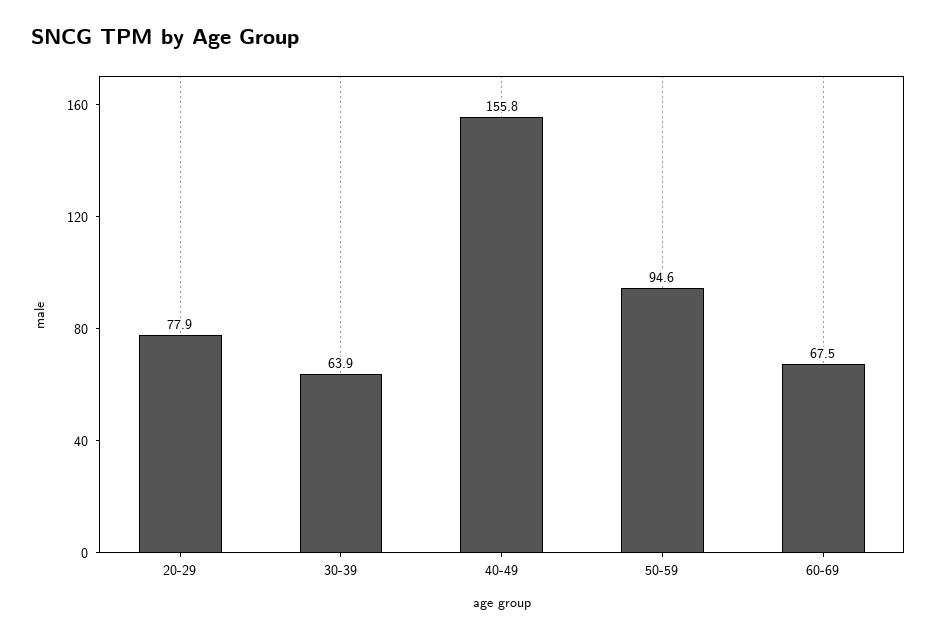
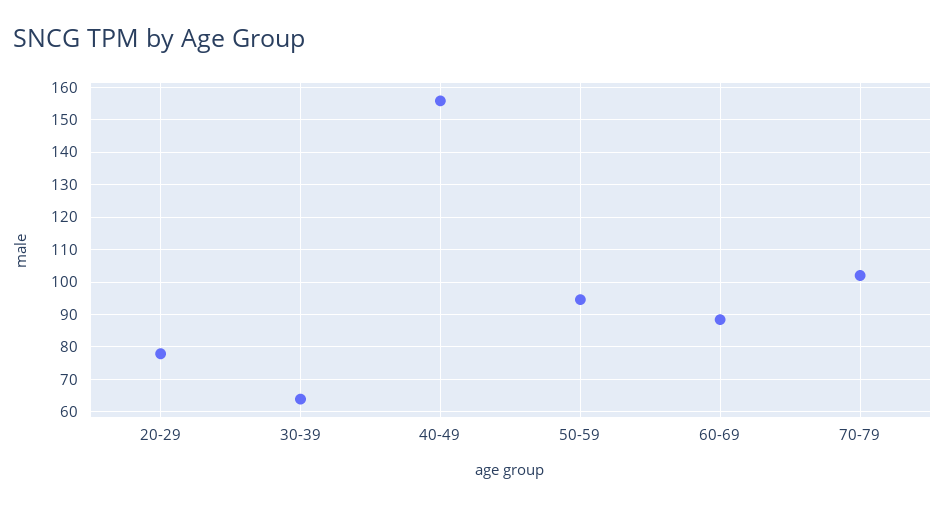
60-69: 67.5 -> 88
70-79: none -> 102

